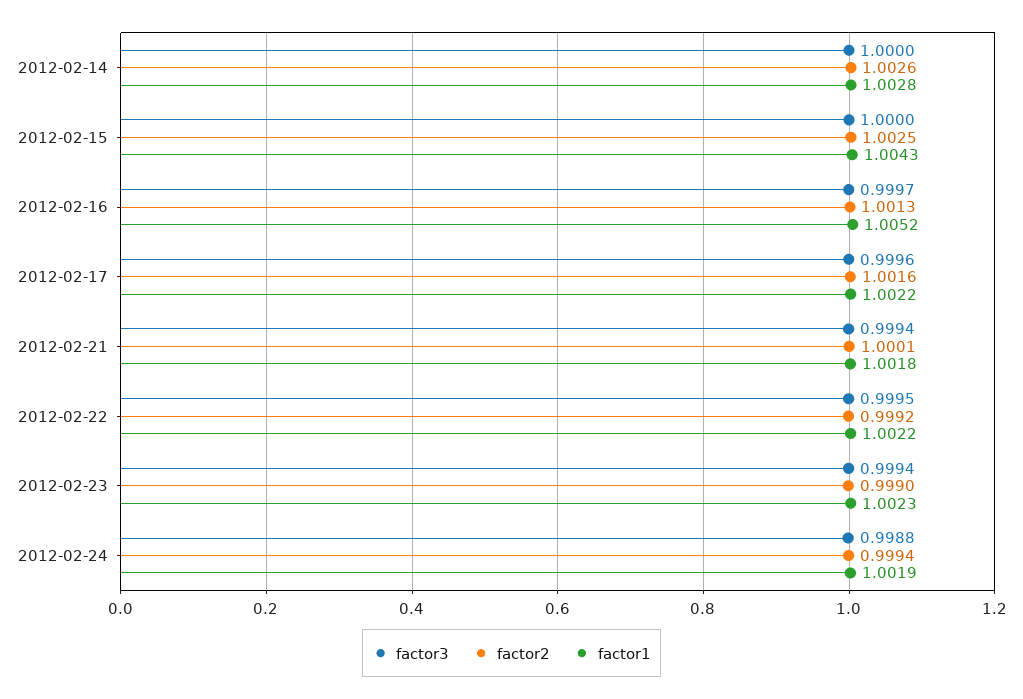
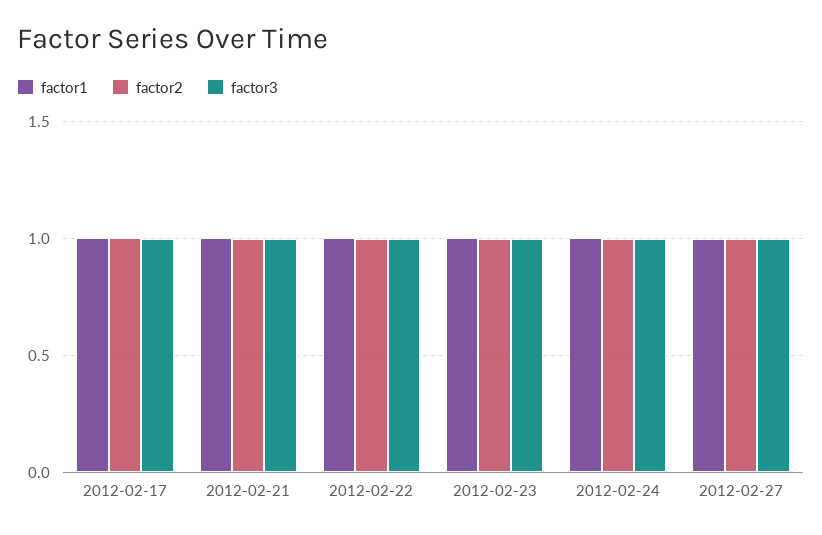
factor3, 2012-02-14: 1 -> none
factor2, 2012-02-14: 1.0026 -> none
factor1, 2012-02-14: 1.0028 -> none
factor3, 2012-02-15: 1 -> none
factor2, 2012-02-15: 1.0025 -> none
factor1, 2012-02-15: 1.0043 -> none
factor3, 2012-02-16: 0.9997 -> none
factor2, 2012-02-16: 1.0013 -> none
factor1, 2012-02-16: 1.0052 -> none
factor1, 2012-02-27: none -> 1
factor2, 2012-02-27: none -> 1
factor3, 2012-02-27: none -> 1

